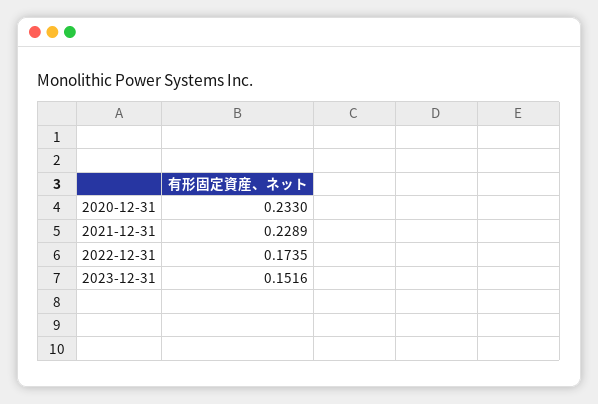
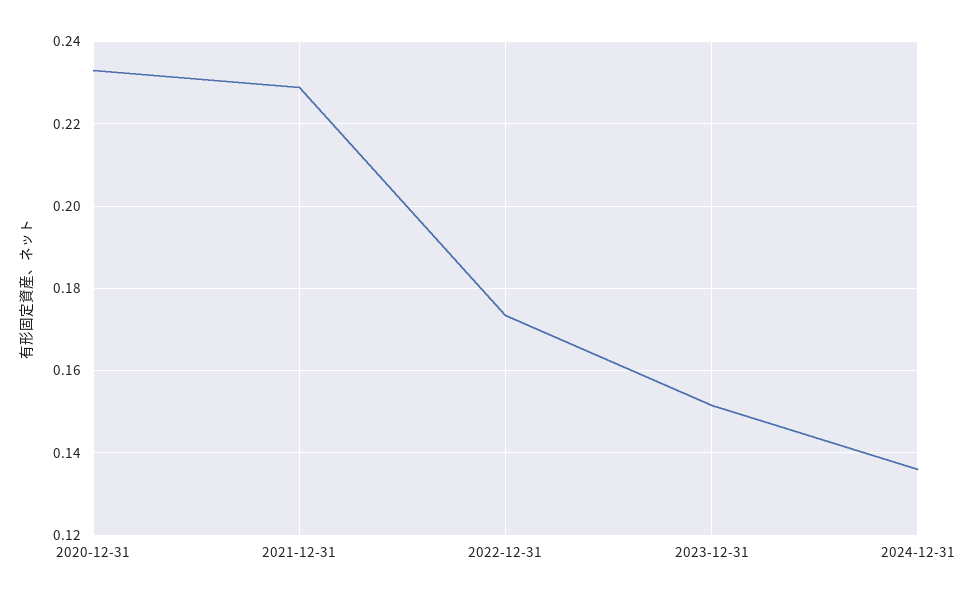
2024-12-31: none -> 0.136

